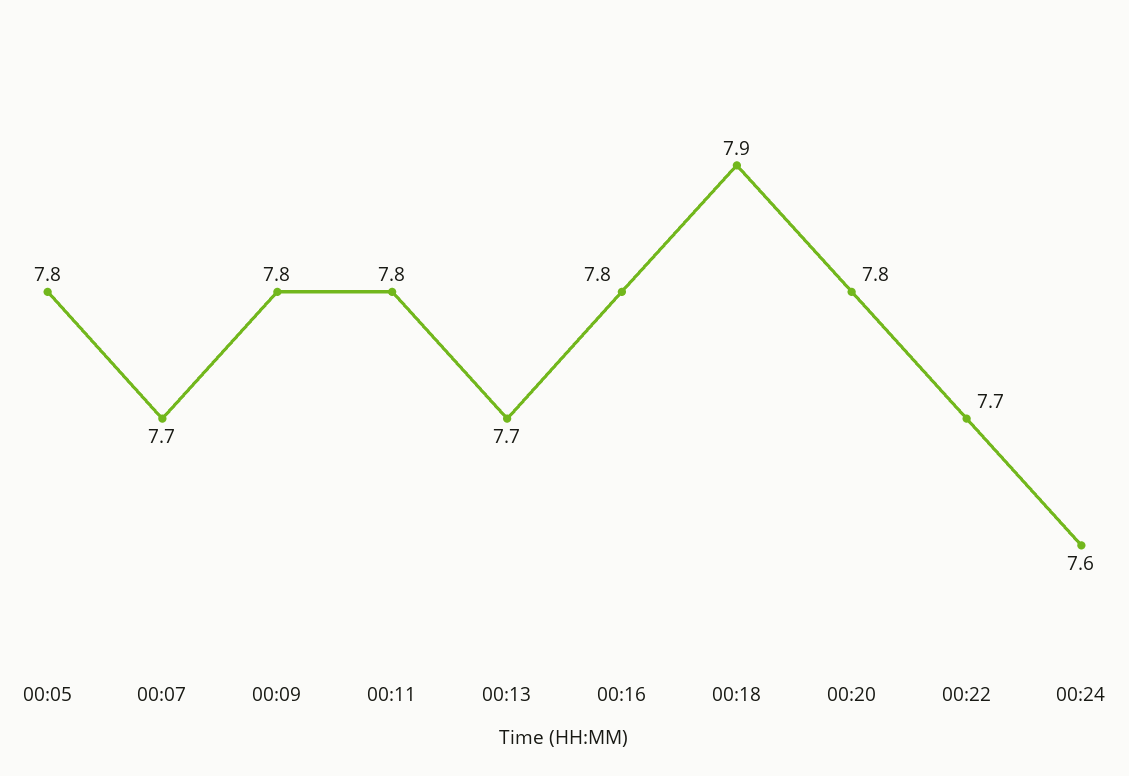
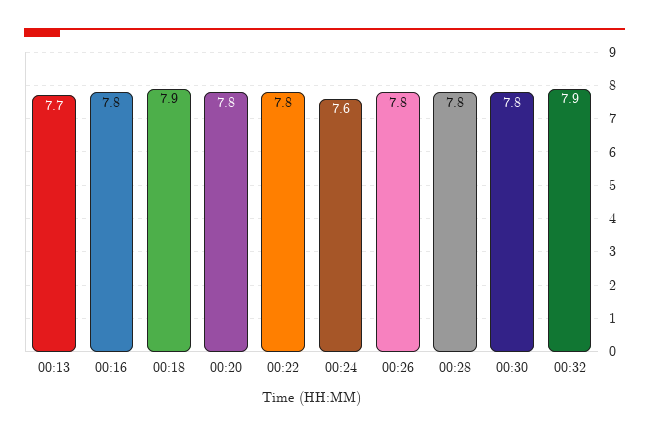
00:05: 7.8 -> none
00:07: 7.7 -> none
00:09: 7.8 -> none
00:11: 7.8 -> none
00:22: 7.7 -> 7.8
00:26: none -> 7.8
00:28: none -> 7.8
00:30: none -> 7.8
00:32: none -> 7.9

